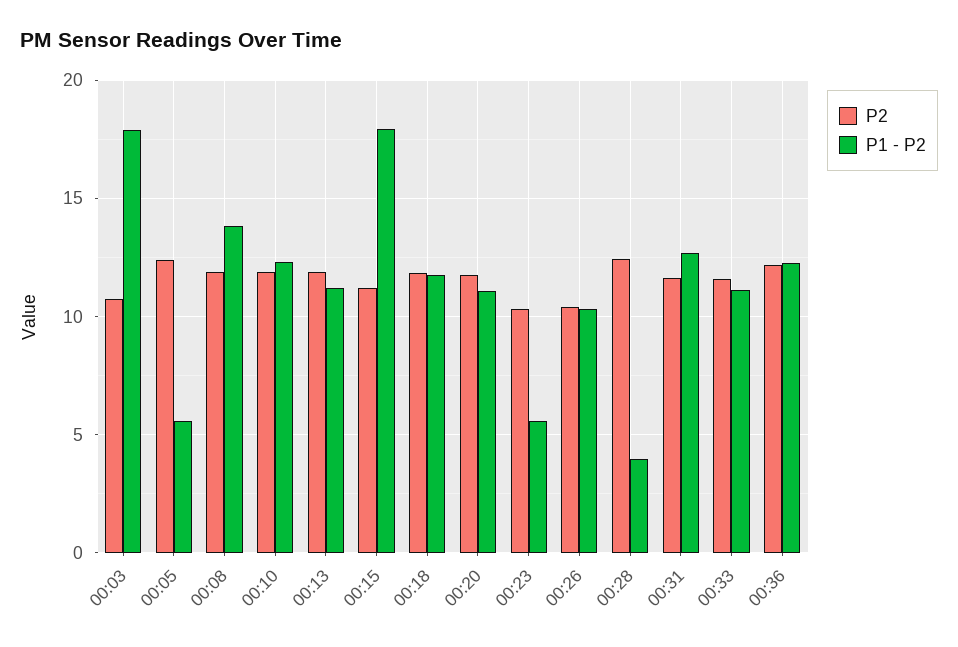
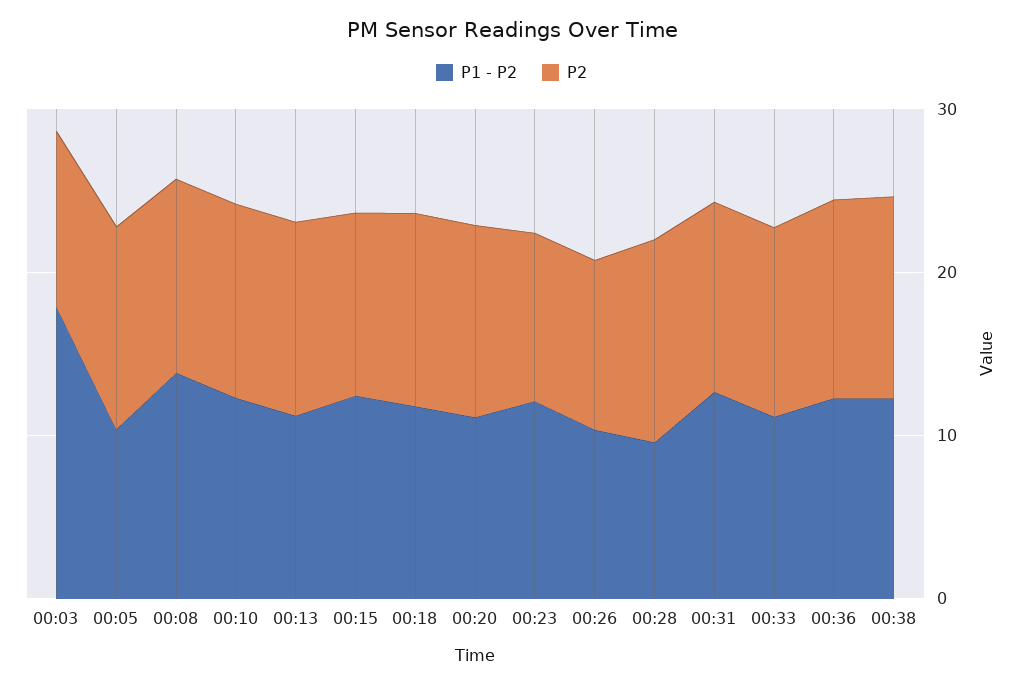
P1 - P2, 00:05: 5.5 -> 10
P1 - P2, 00:15: 18 -> 12
P1 - P2, 00:23: 5.5 -> 12
P1 - P2, 00:28: 4 -> 10
P1 - P2, 00:38: none -> 12
P2, 00:38: none -> 12

